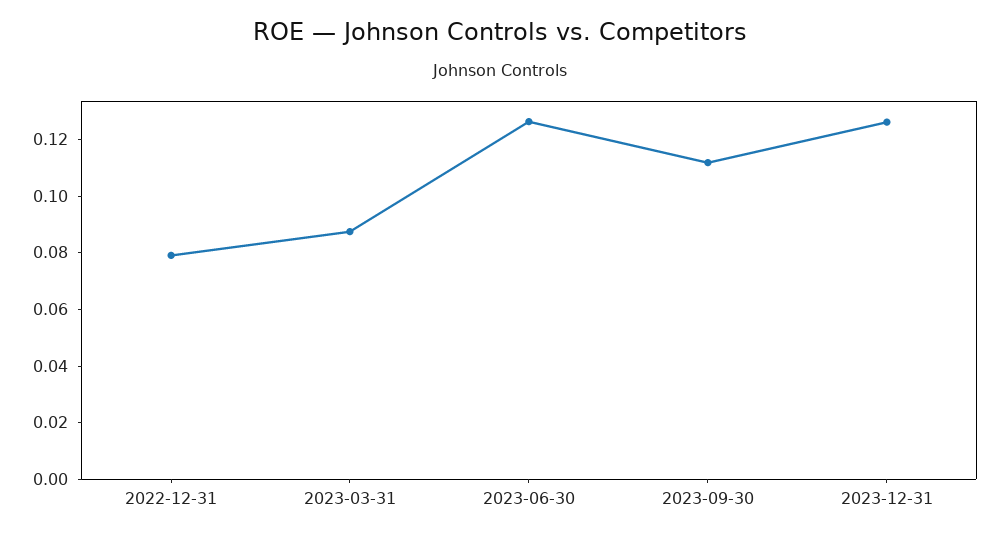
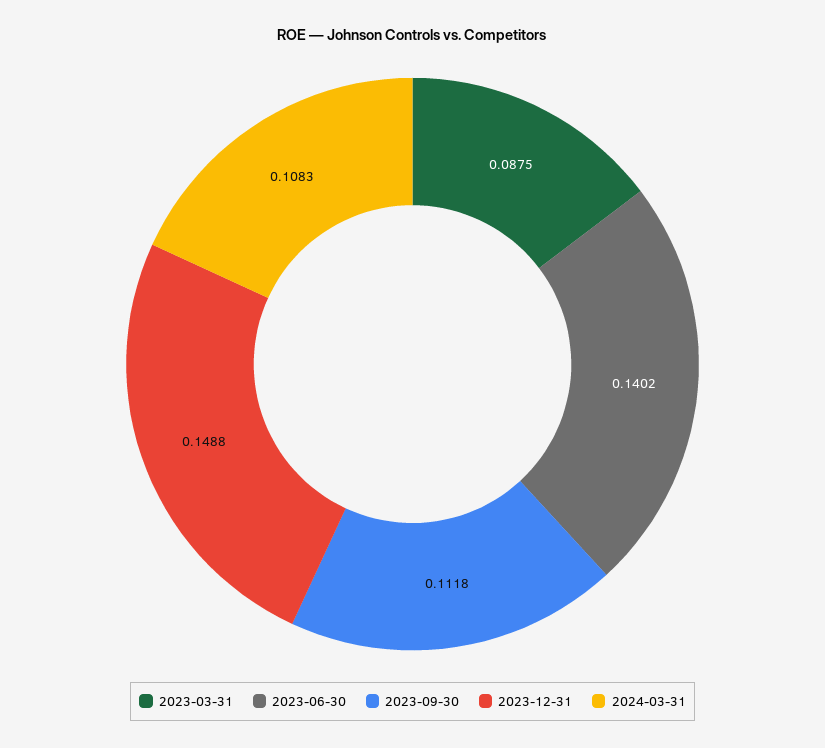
2022-12-31: 0.08 -> none
2023-06-30: 0.125 -> 0.1402
2023-12-31: 0.125 -> 0.1488
2024-03-31: none -> 0.1083

